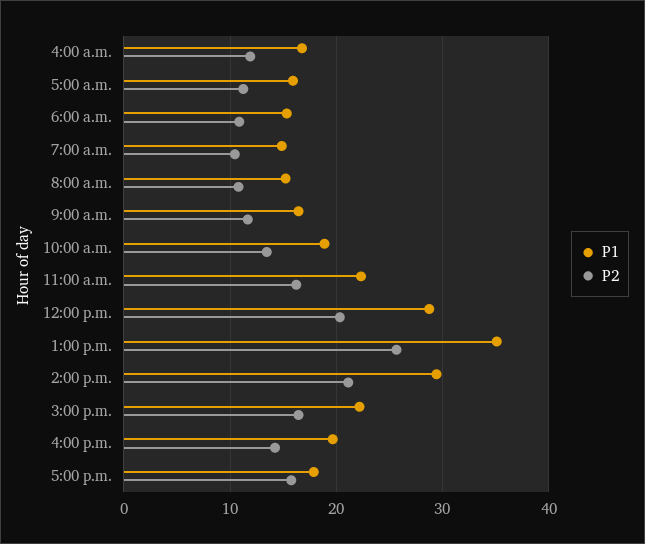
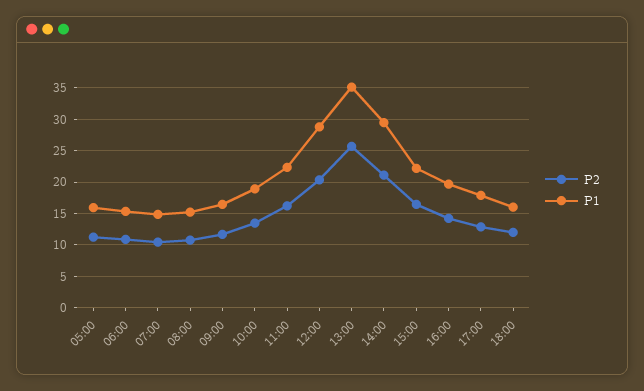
P1, 4:00 a.m.: 17 -> none
P2, 4:00 a.m.: 12 -> none
P2, 5:00 p.m.: 16 -> 13
P2, 18:00: none -> 12
P1, 18:00: none -> 16

